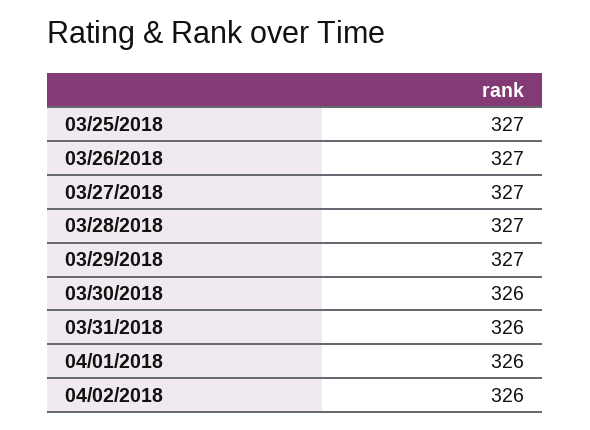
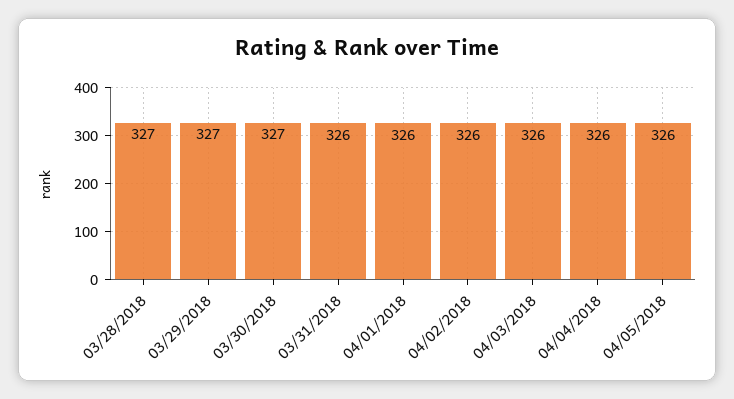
03/25/2018: 327 -> none
03/26/2018: 327 -> none
03/27/2018: 327 -> none
03/30/2018: 326 -> 327
04/03/2018: none -> 326
04/04/2018: none -> 326
04/05/2018: none -> 326

